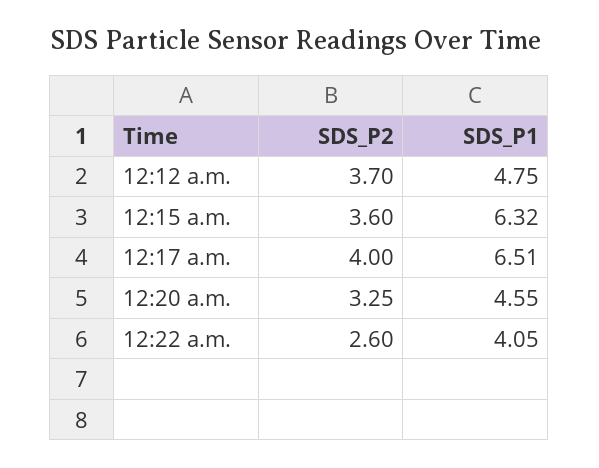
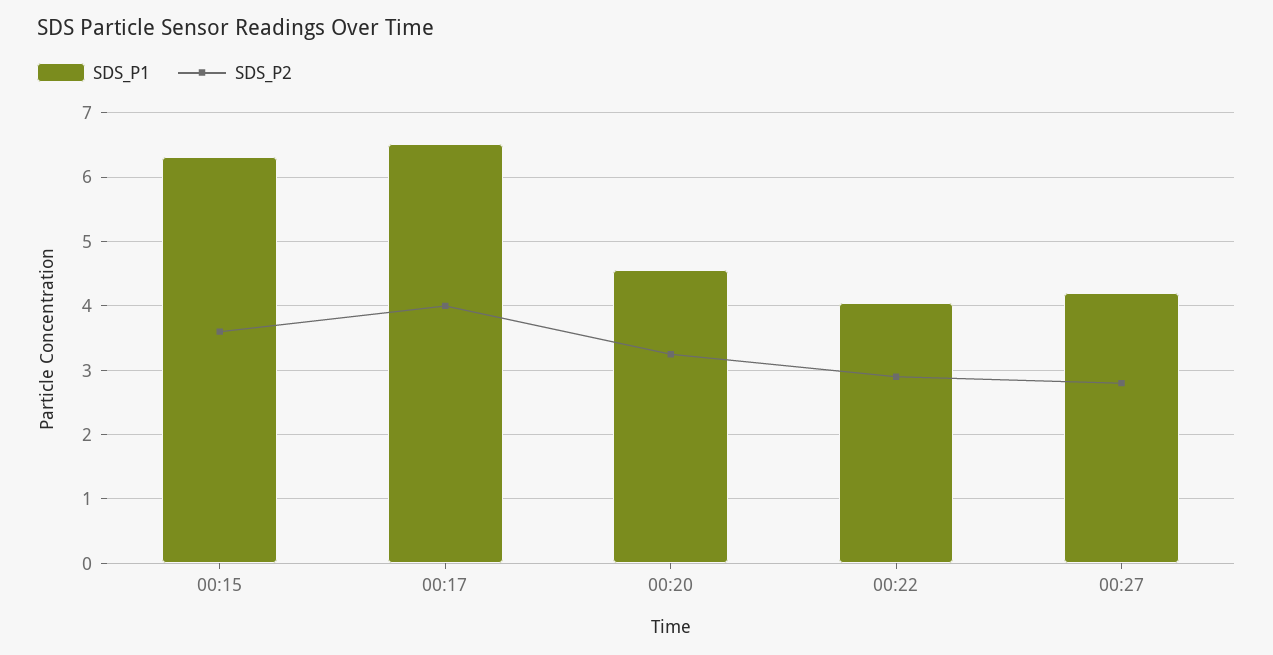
SDS_P2, 12:12 a.m.: 3.7 -> none
SDS_P1, 12:12 a.m.: 4.75 -> none
SDS_P2, 12:22 a.m.: 2.6 -> 2.9
SDS_P1, 00:27: none -> 4.2
SDS_P2, 00:27: none -> 2.8

